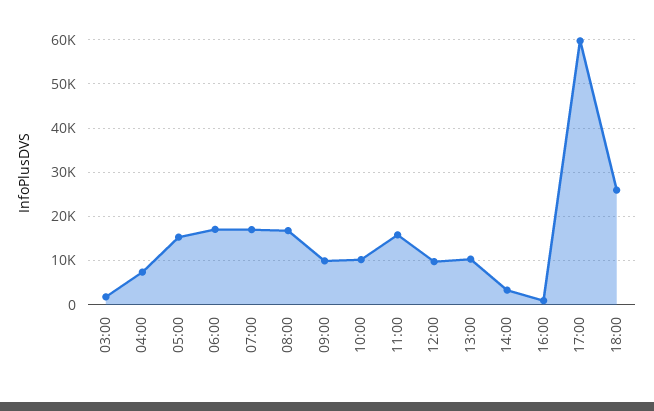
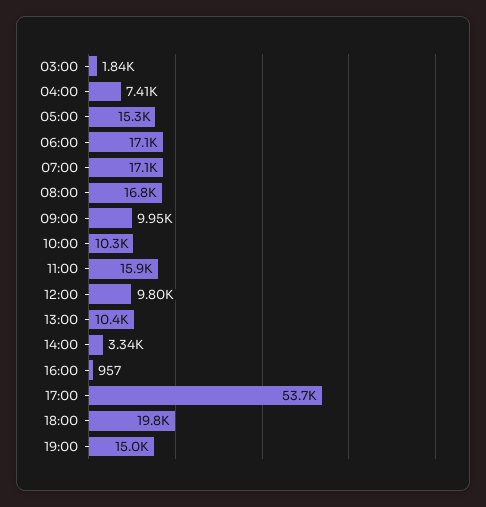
17:00: 60000 -> 53700
18:00: 26000 -> 19800
19:00: none -> 15000

